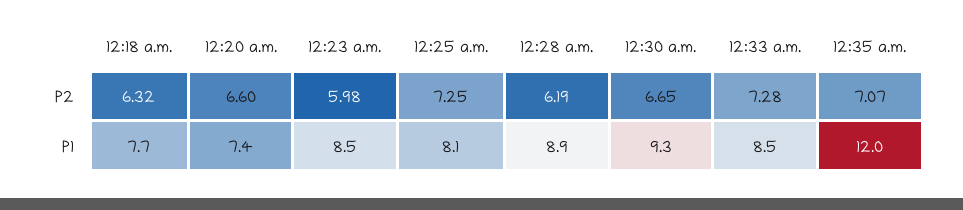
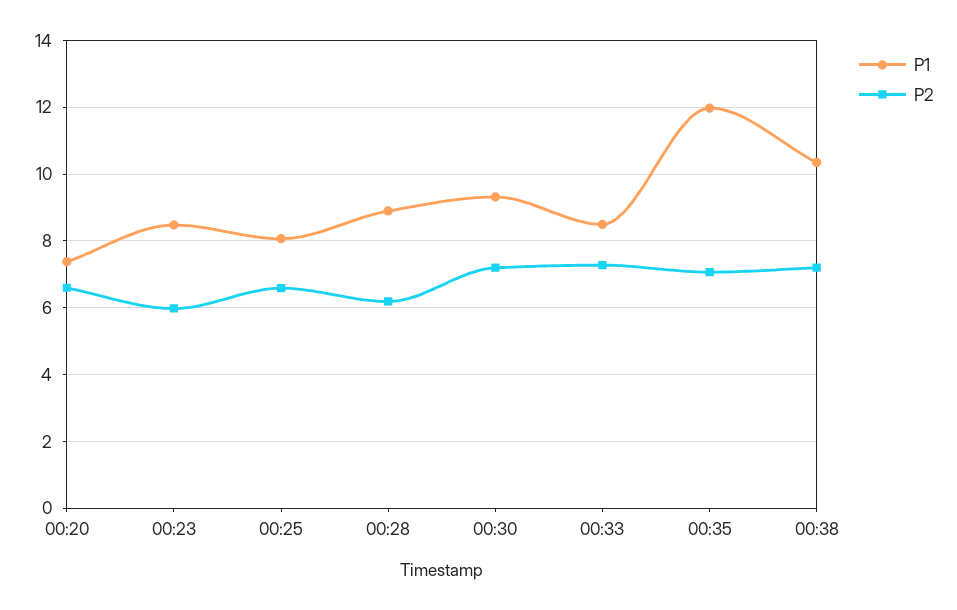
P2, 12:18 a.m.: 6.32 -> none
P2, 12:25 a.m.: 7.25 -> 6.6
P2, 12:30 a.m.: 6.65 -> 7.2
P1, 12:18 a.m.: 7.7 -> none
P1, 00:38: none -> 10.4
P2, 00:38: none -> 7.2

